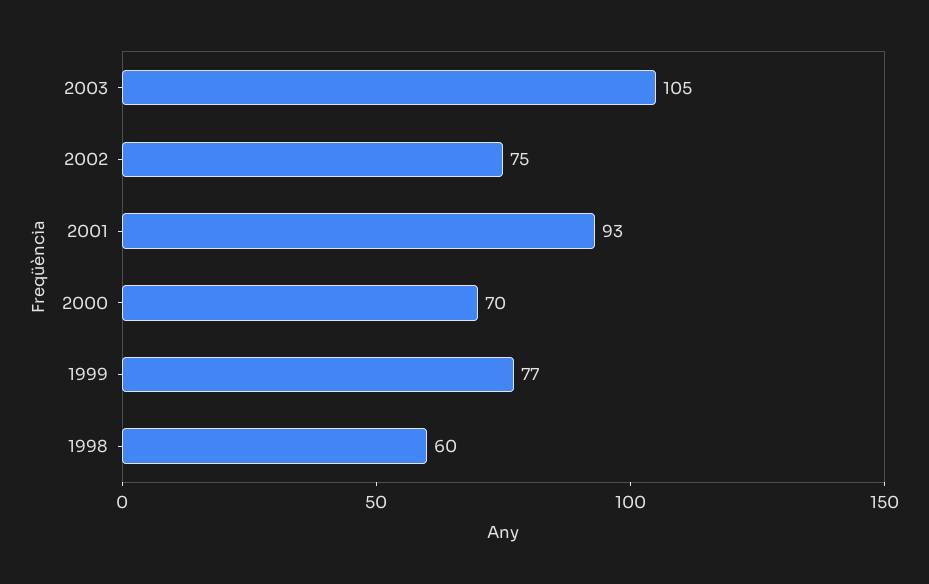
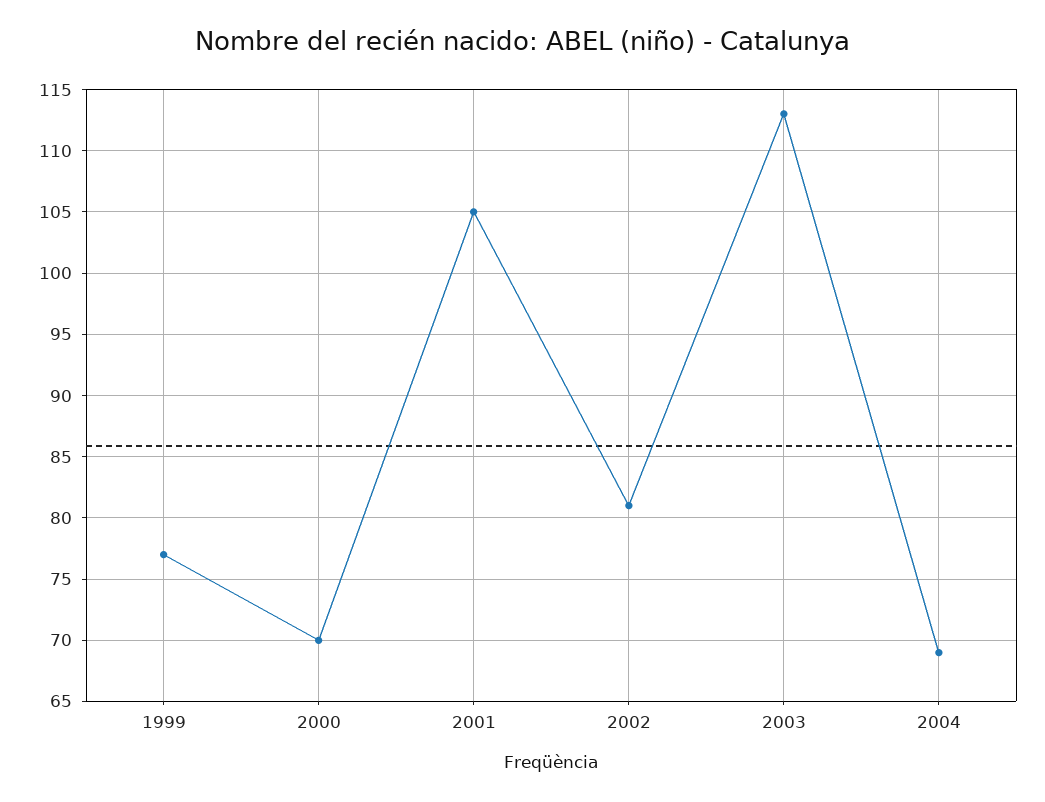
2003: 105 -> 113
2002: 75 -> 81
2001: 93 -> 105
1998: 60 -> none
2004: none -> 69

